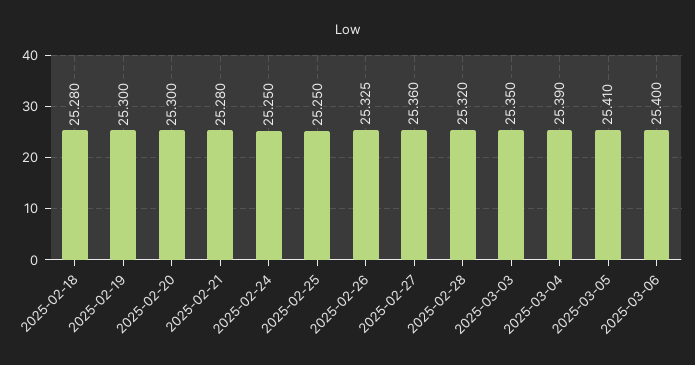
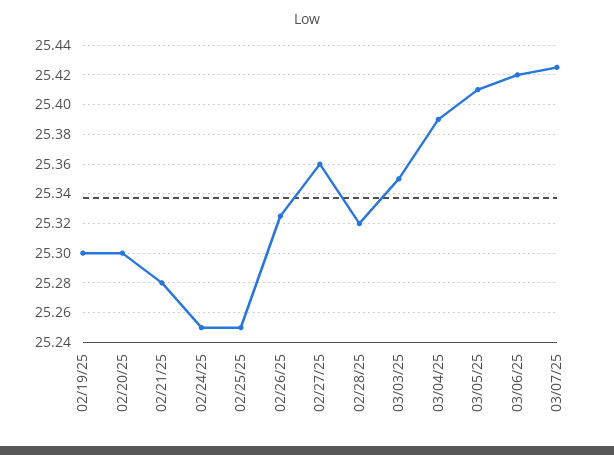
2025-02-18: 25.28 -> none
2025-03-06: 25.4 -> 25.42
03/07/25: none -> 25.425

